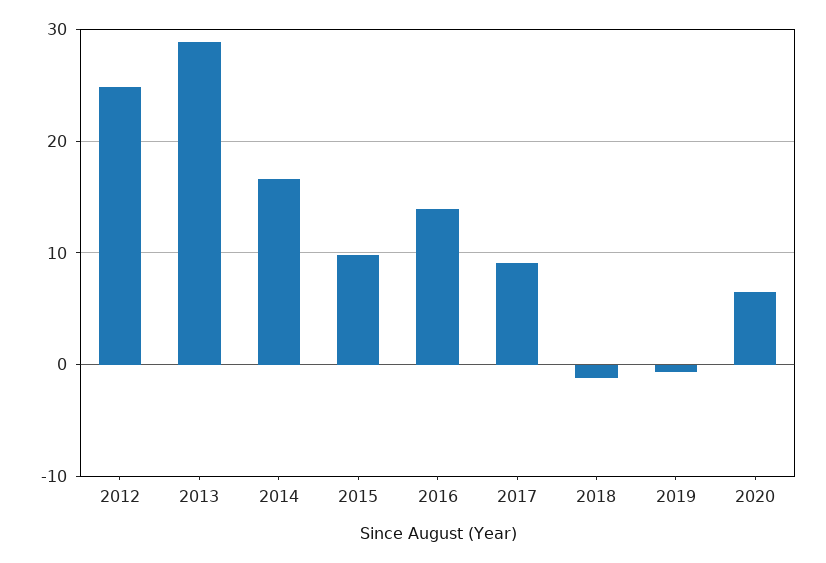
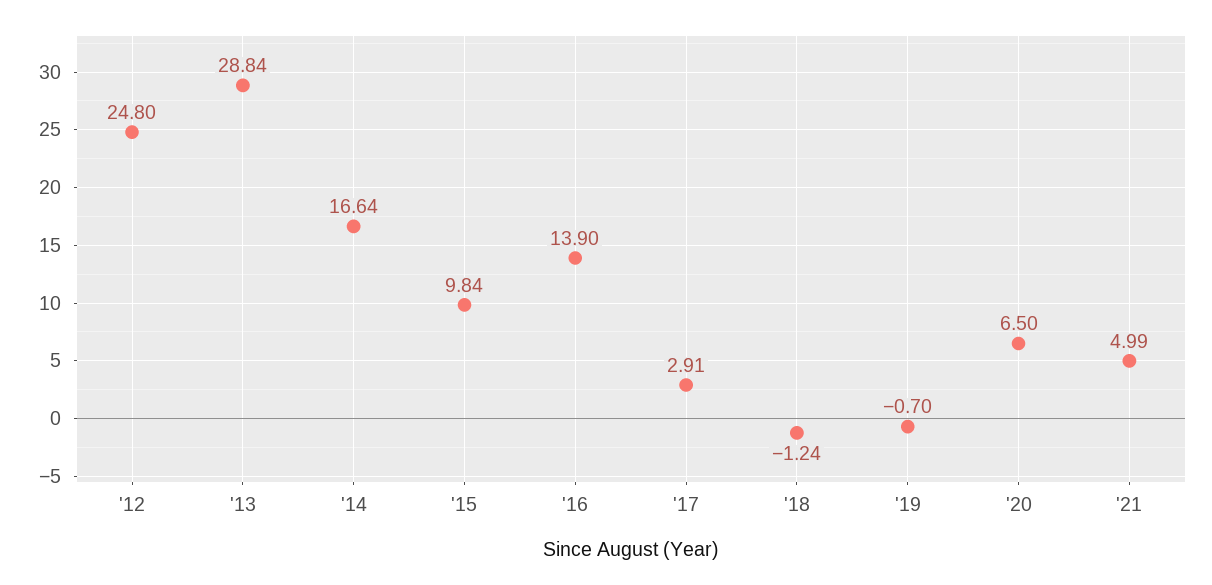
2017: 9 -> 2.91
'21: none -> 4.99

